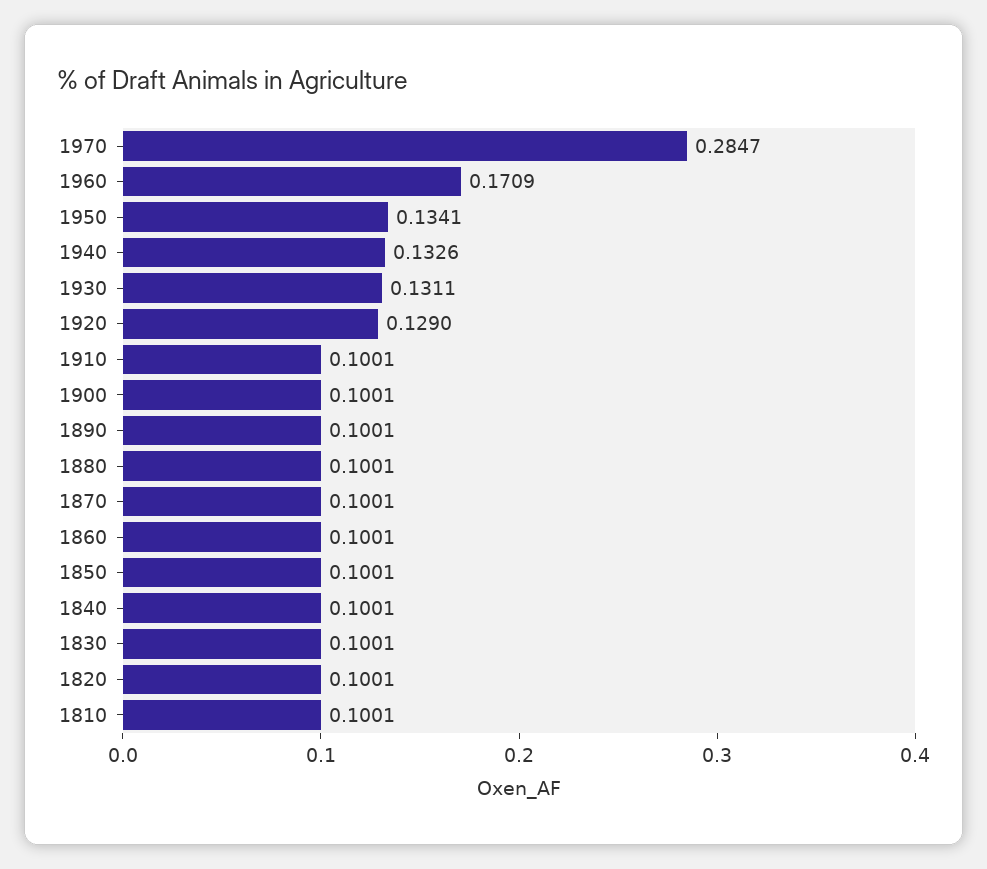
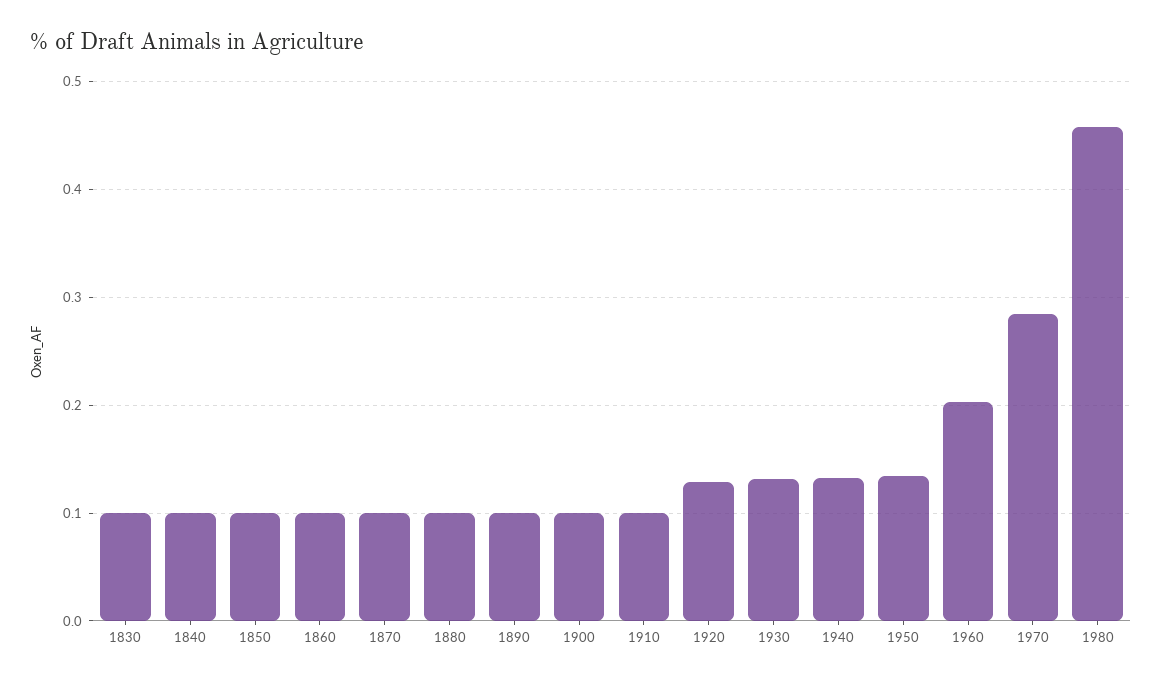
1960: 0.1709 -> 0.2
1820: 0.1001 -> none
1810: 0.1001 -> none
1980: none -> 0.46

